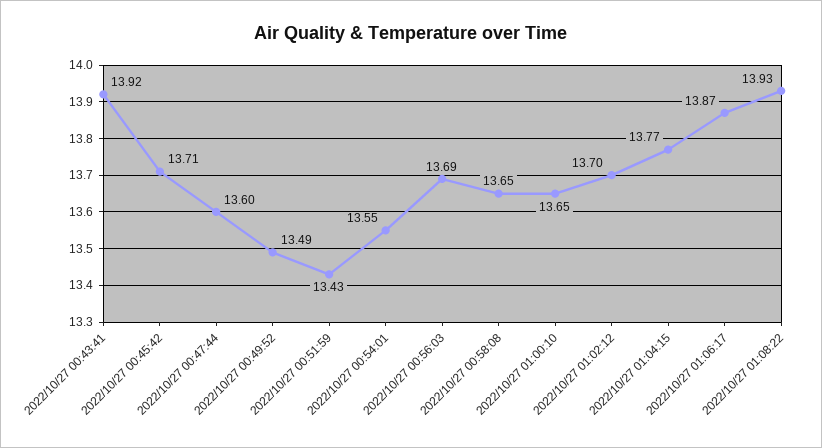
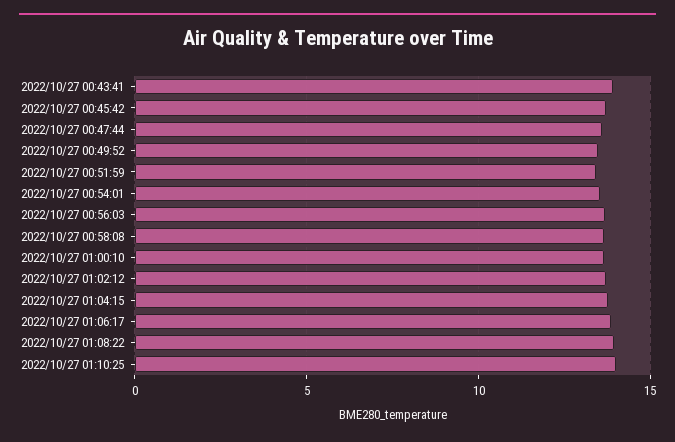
2022/10/27 01:10:25: none -> 14

